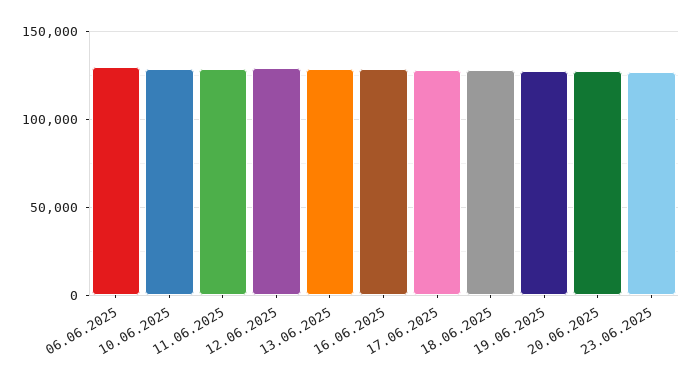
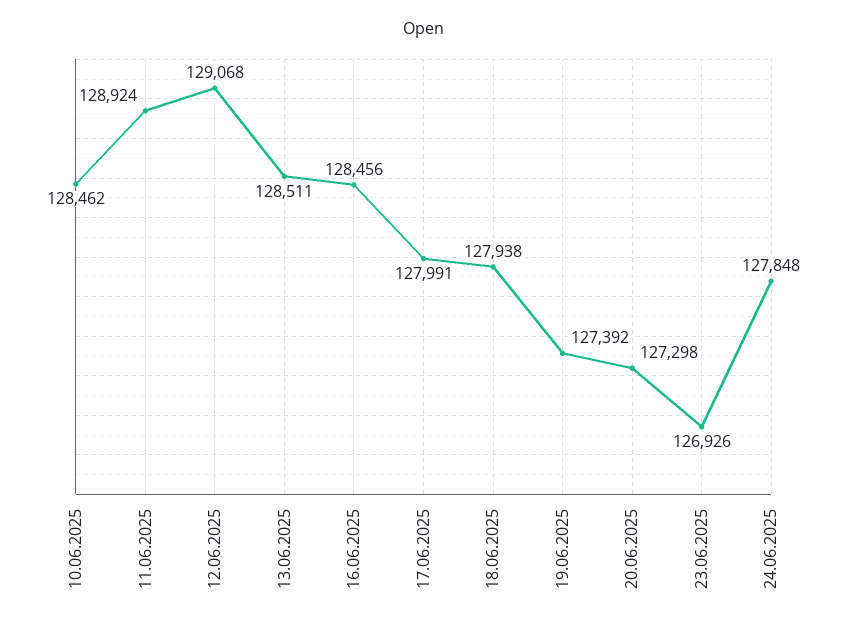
06.06.2025: 130000 -> none
24.06.2025: none -> 127848

